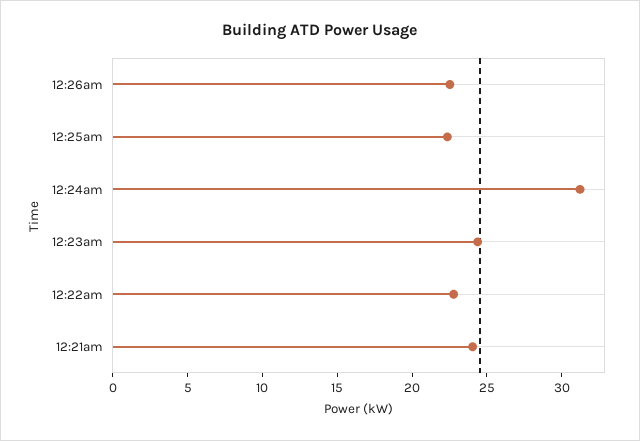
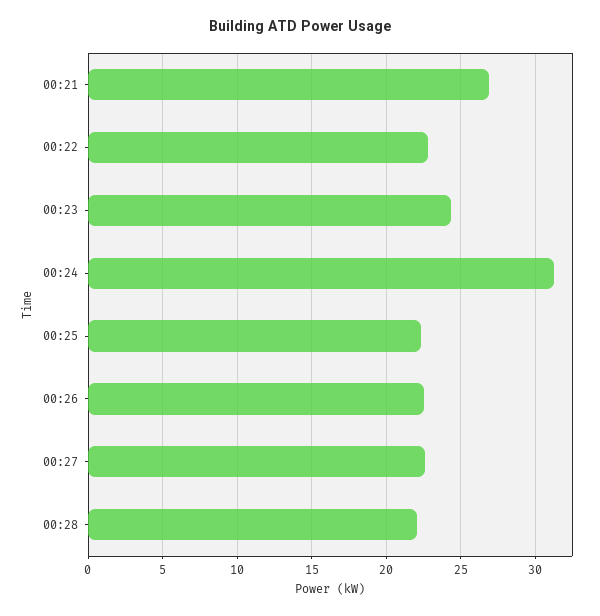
12:21am: 24 -> 27
00:27: none -> 22.5
00:28: none -> 22

